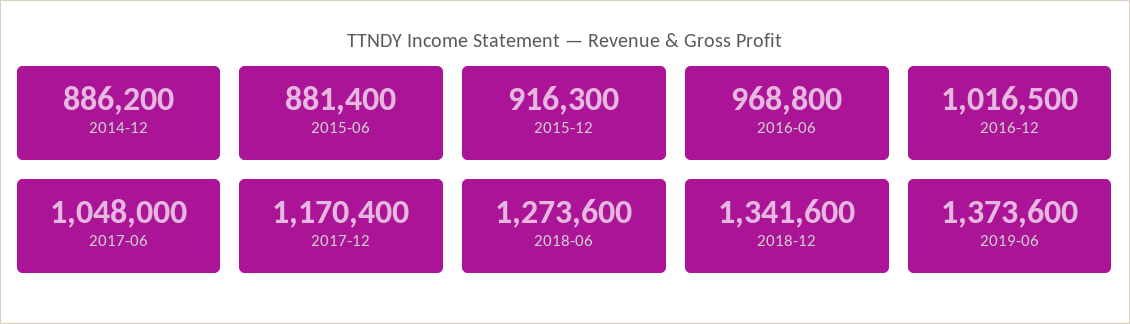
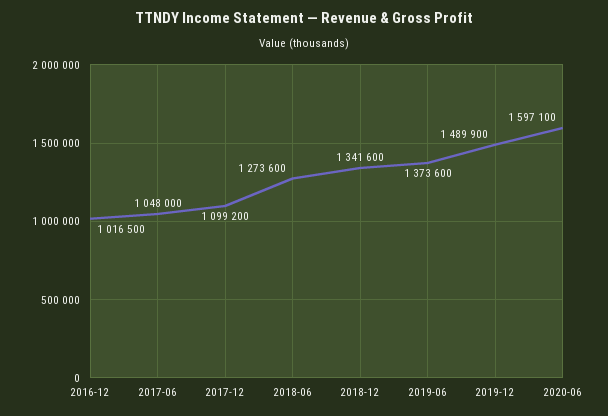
2014-12: 886200 -> none
2015-06: 881400 -> none
2015-12: 916300 -> none
2016-06: 968800 -> none
2017-12: 1170400 -> 1099200
2019-12: none -> 1489900
2020-06: none -> 1597100

